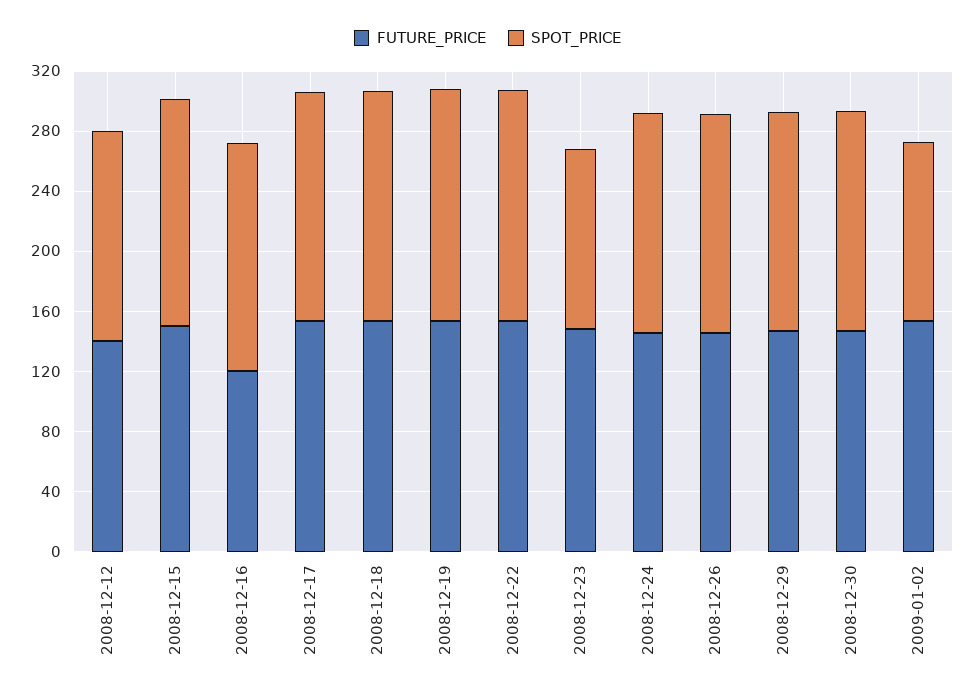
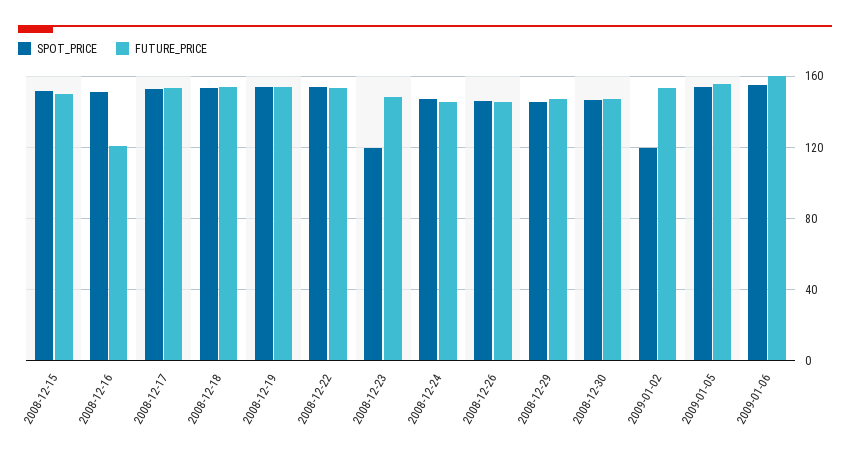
FUTURE_PRICE, 2008-12-12: 140 -> none
SPOT_PRICE, 2008-12-12: 140 -> none
SPOT_PRICE, 2009-01-05: none -> 155
FUTURE_PRICE, 2009-01-05: none -> 155
SPOT_PRICE, 2009-01-06: none -> 155
FUTURE_PRICE, 2009-01-06: none -> 160

